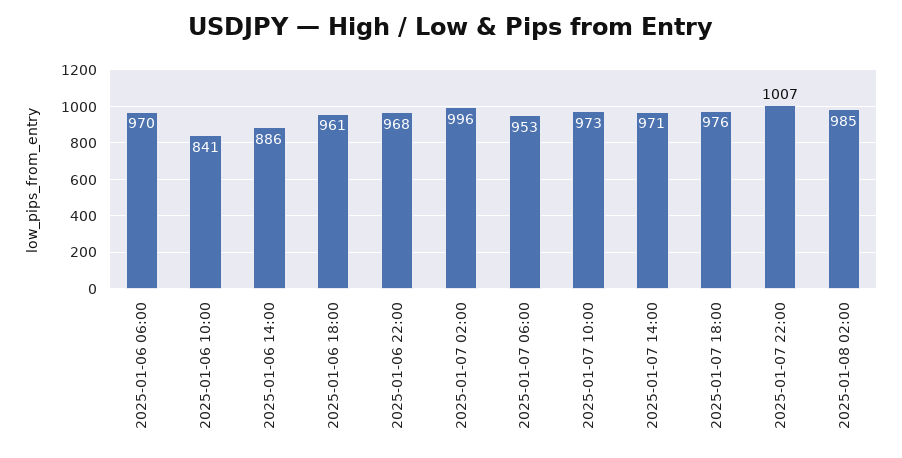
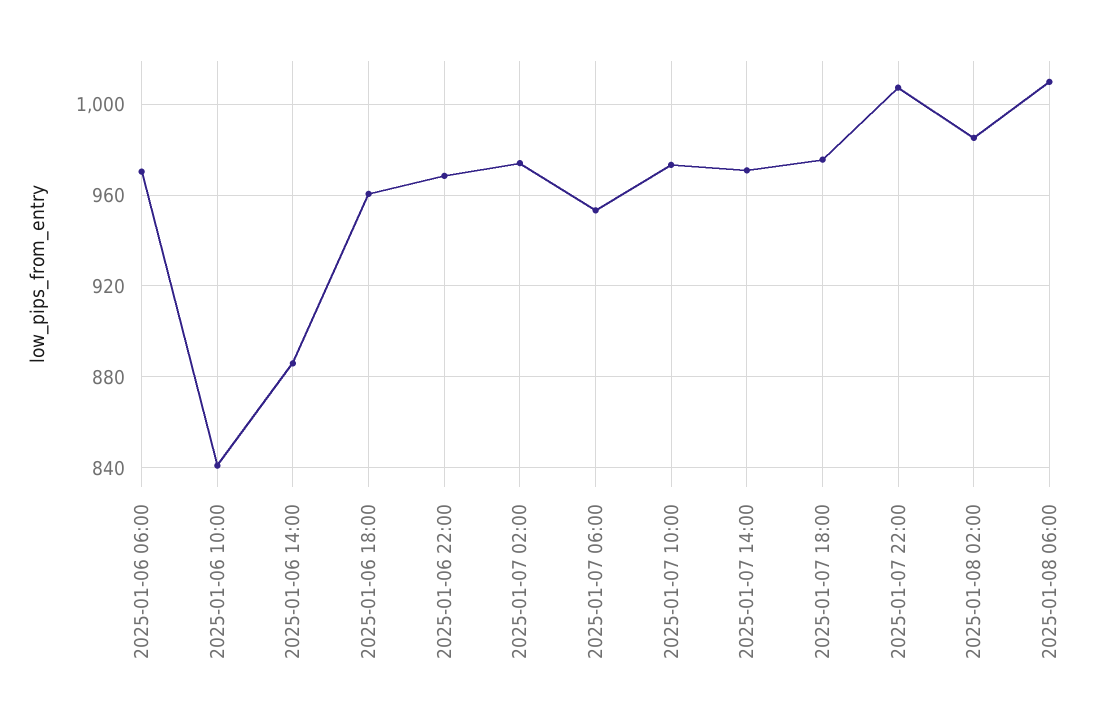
2025-01-07 02:00: 996 -> 975
2025-01-08 06:00: none -> 1010

